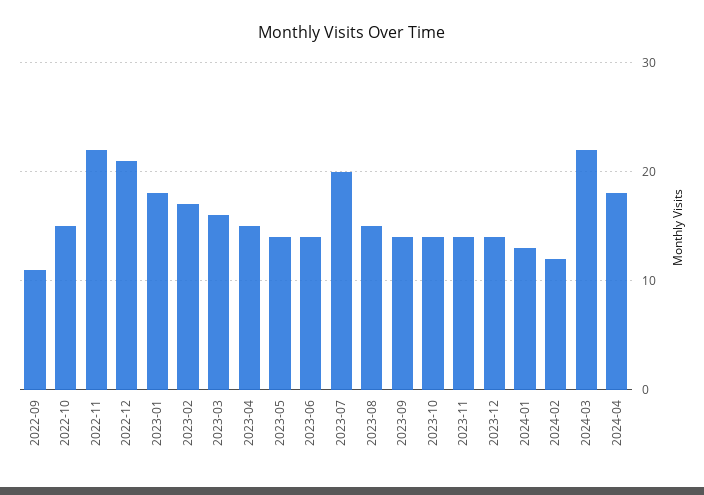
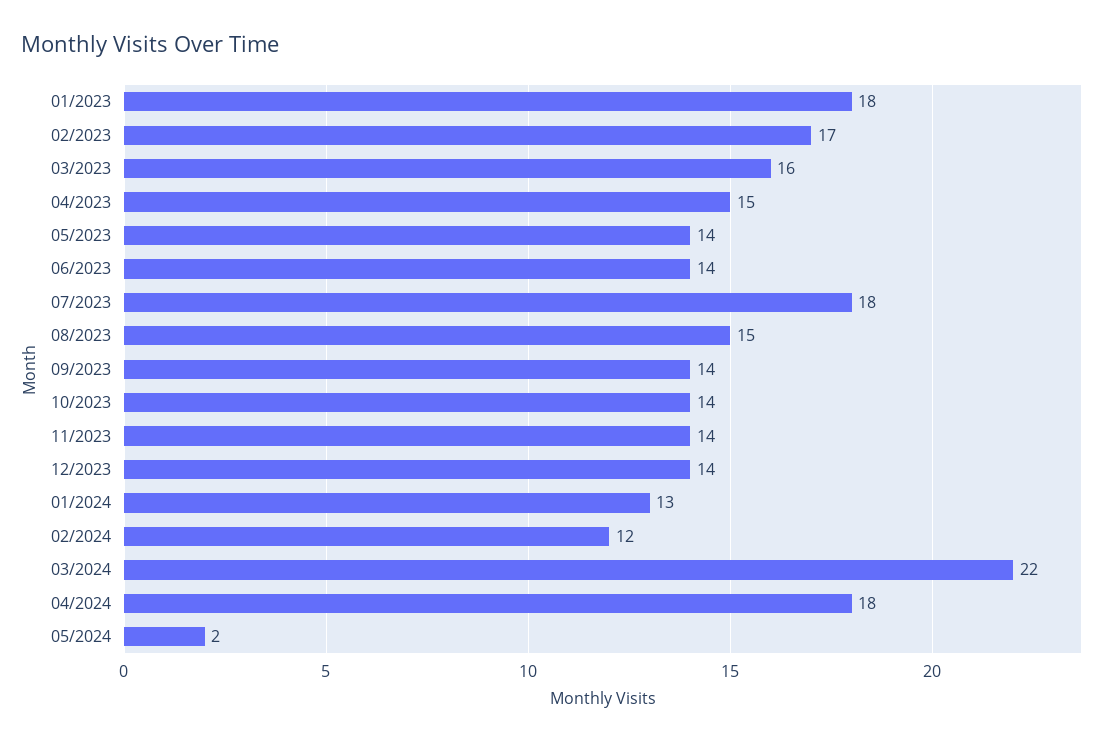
2022-09: 11 -> none
2022-10: 15 -> none
2022-11: 22 -> none
2022-12: 21 -> none
2023-07: 20 -> 18
05/2024: none -> 2

